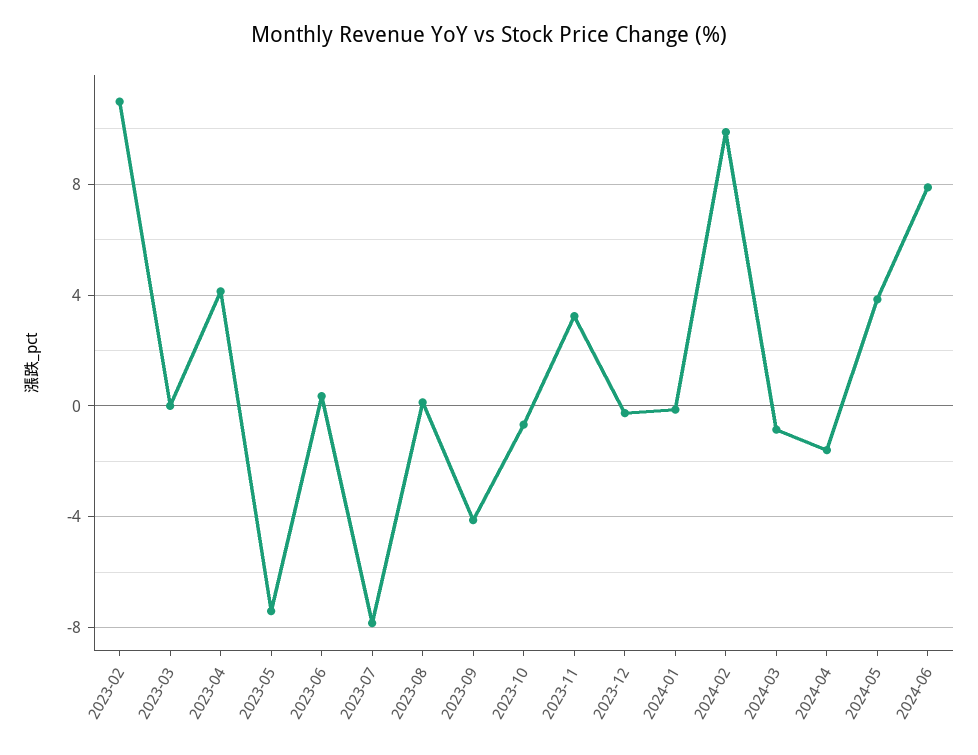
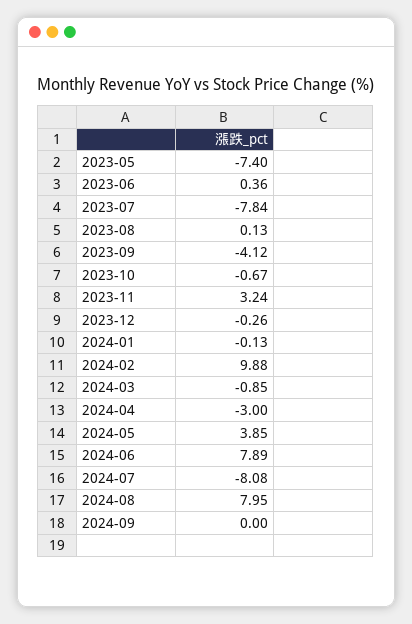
2023-02: 11 -> none
2023-03: 0 -> none
2023-04: 4 -> none
2024-04: -1.5 -> -3
2024-07: none -> -8.08
2024-08: none -> 7.95
2024-09: none -> 0

